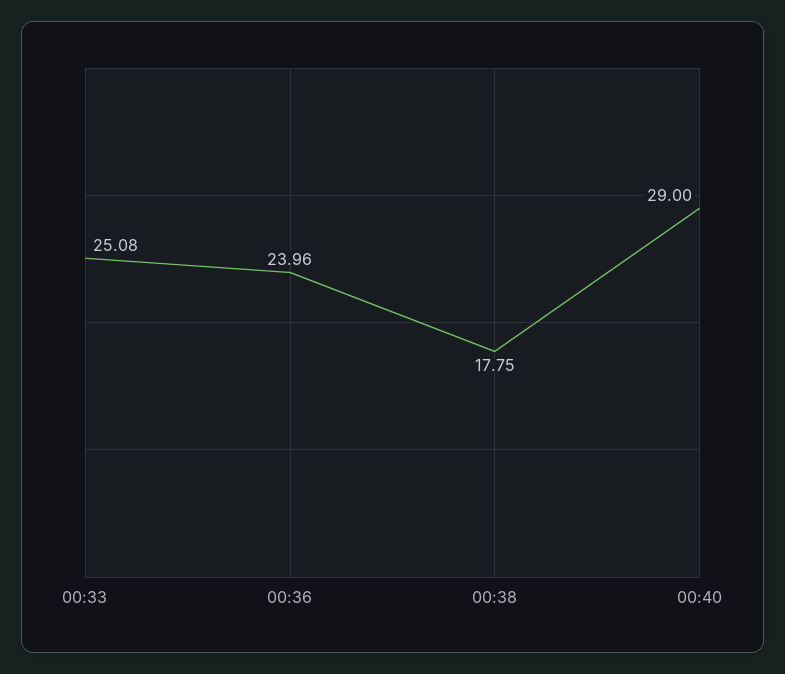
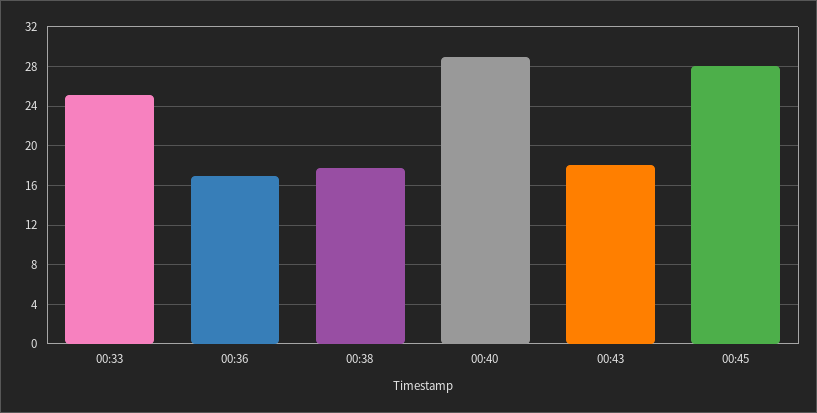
00:36: 23.96 -> 17
00:43: none -> 18
00:45: none -> 28

